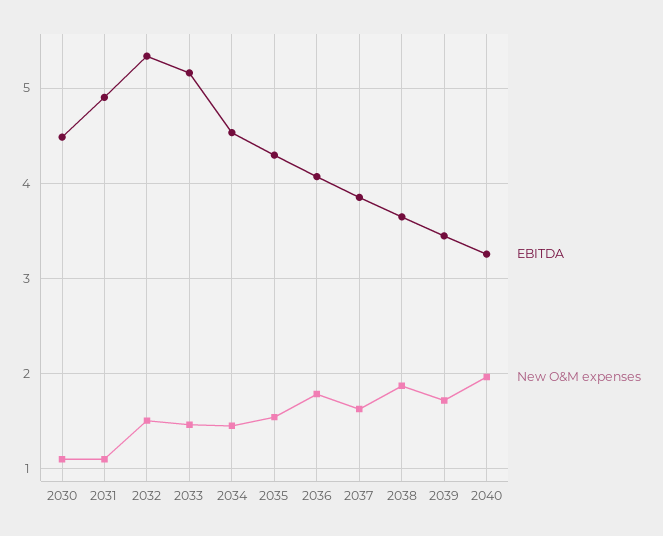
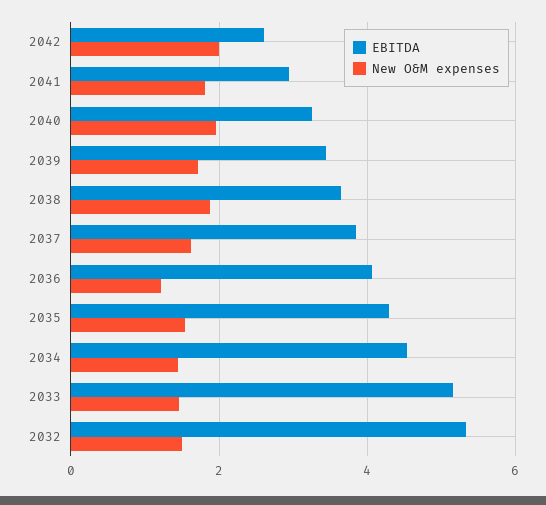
EBITDA, 2030: 4.5 -> none
New O&M expenses, 2030: 1.1 -> none
EBITDA, 2031: 4.9 -> none
New O&M expenses, 2031: 1.1 -> none
New O&M expenses, 2036: 1.8 -> 1.2
EBITDA, 2042: none -> 2.6
New O&M expenses, 2042: none -> 2
EBITDA, 2041: none -> 3
New O&M expenses, 2041: none -> 1.8

